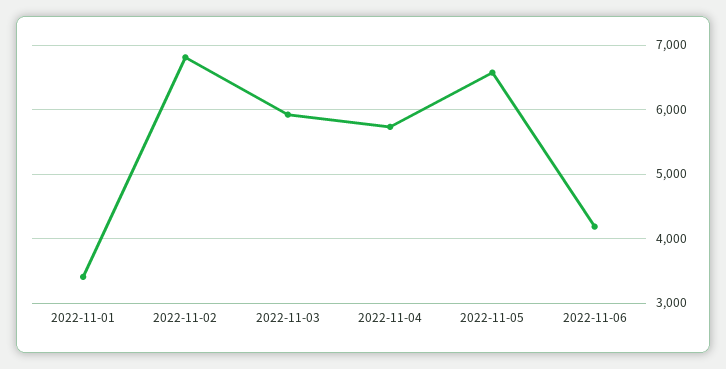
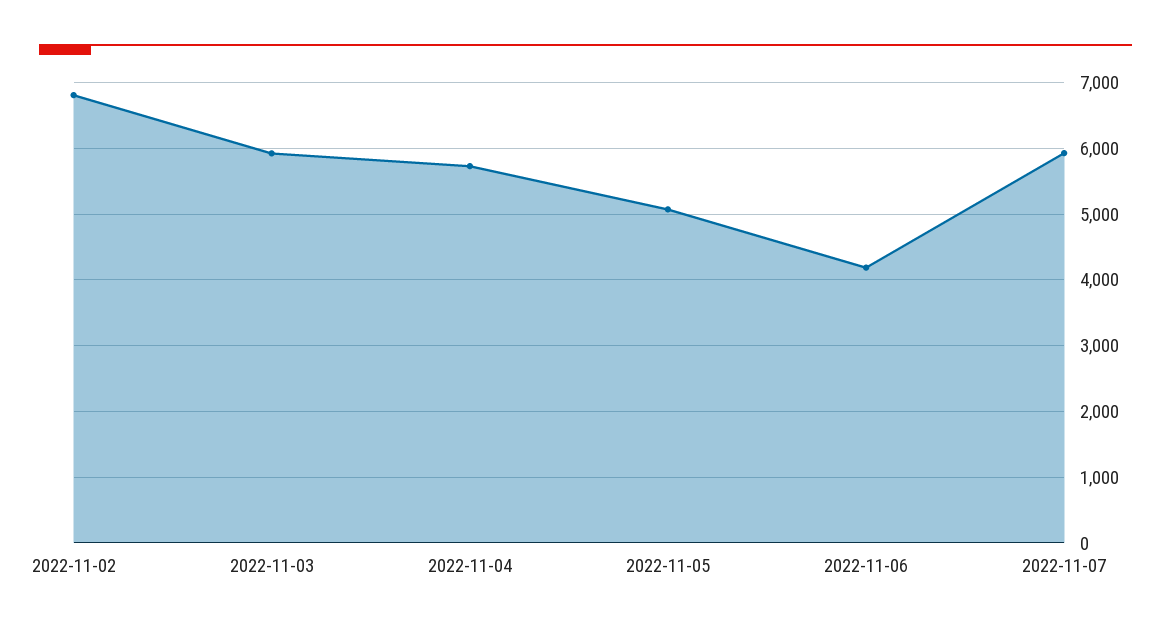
2022-11-01: 3400 -> none
2022-11-05: 6600 -> 5100
2022-11-07: none -> 5900

